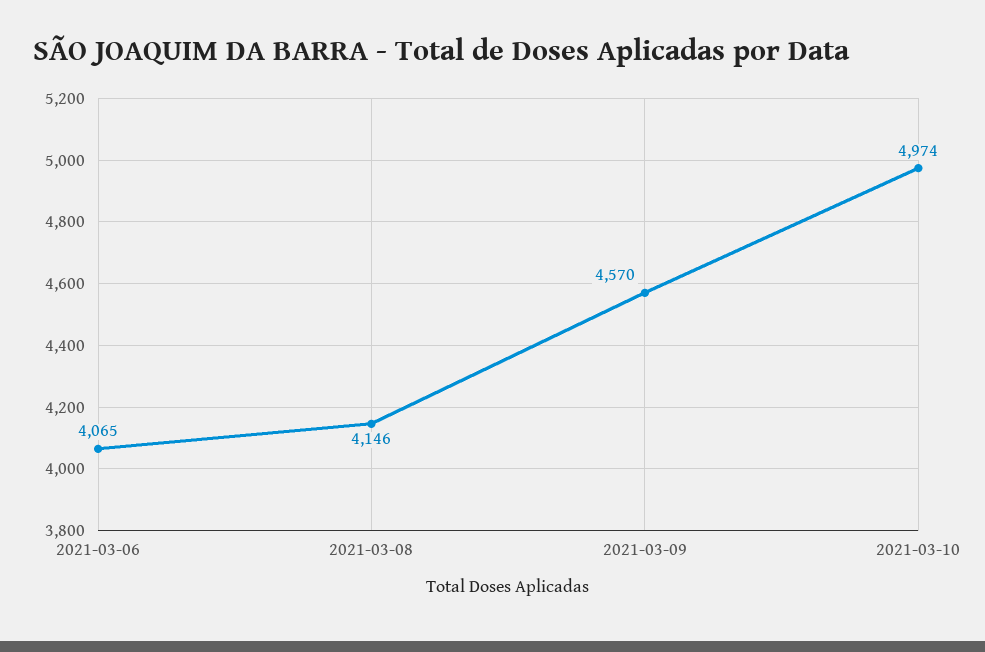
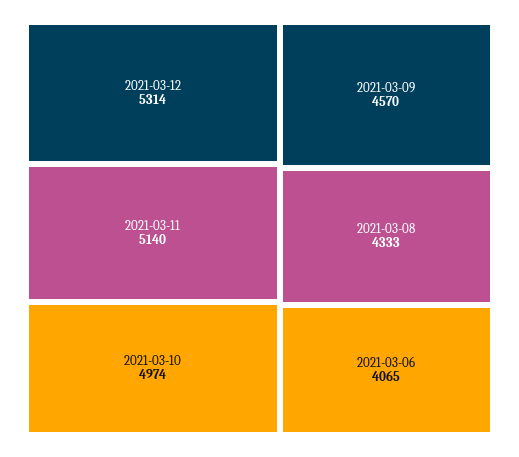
2021-03-08: 4146 -> 4333
2021-03-12: none -> 5314
2021-03-11: none -> 5140

